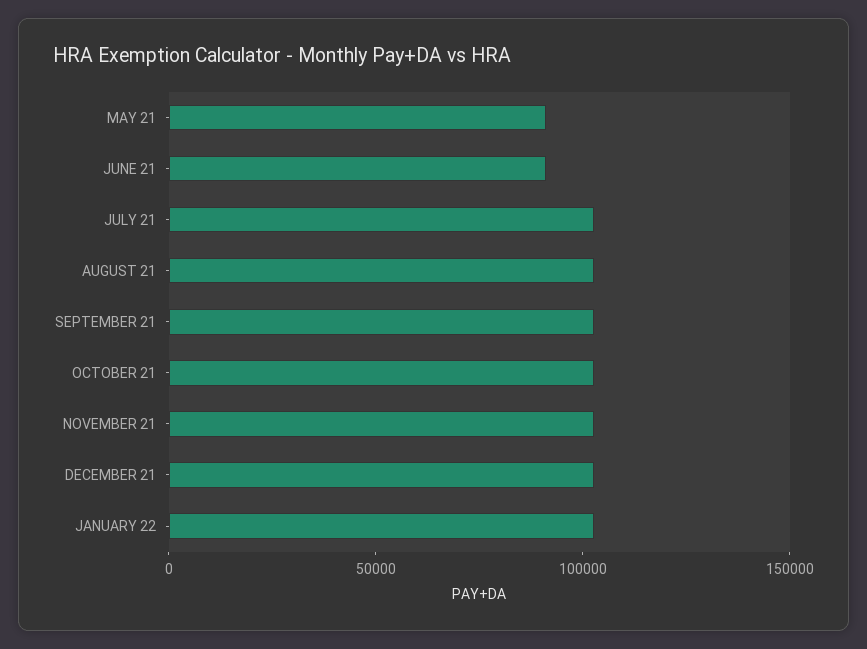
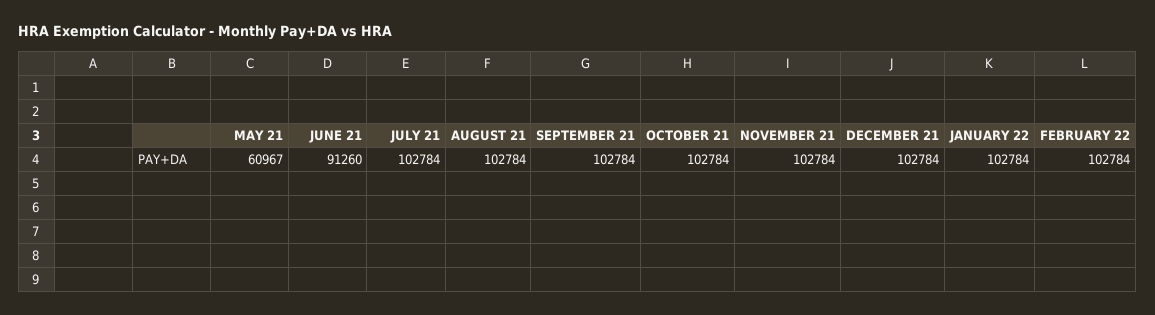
MAY 21: 90000 -> 60967
FEBRUARY 22: none -> 102784

